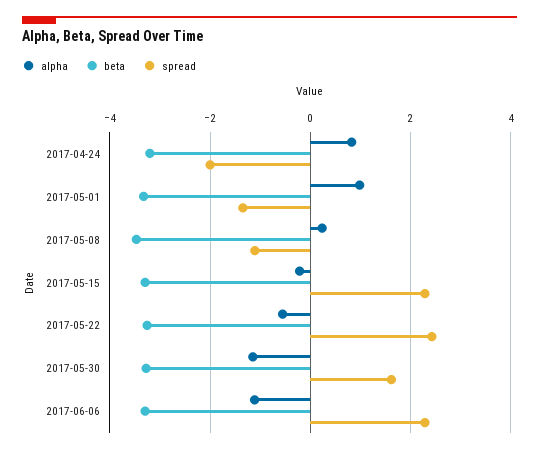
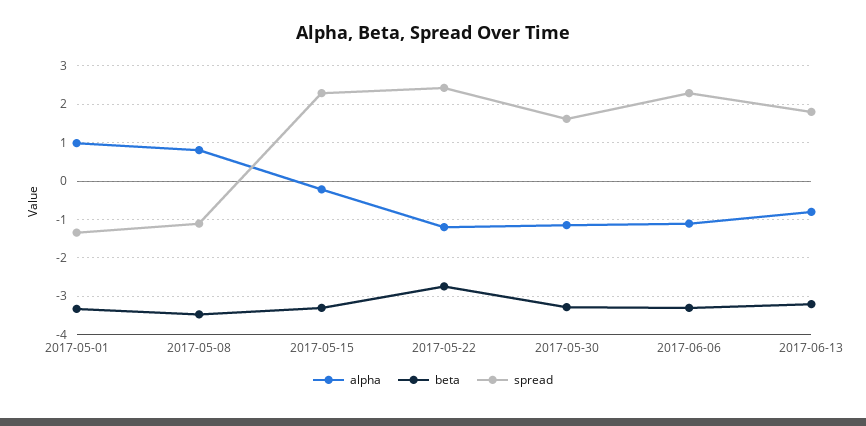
alpha, 2017-04-24: 0.8 -> none
beta, 2017-04-24: -3.2 -> none
spread, 2017-04-24: -2 -> none
alpha, 2017-05-08: 0.2 -> 0.8
alpha, 2017-05-22: -0.6 -> -1.2
beta, 2017-05-22: -3.2 -> -2.8
alpha, 2017-06-13: none -> -0.8
beta, 2017-06-13: none -> -3.2
spread, 2017-06-13: none -> 1.8

